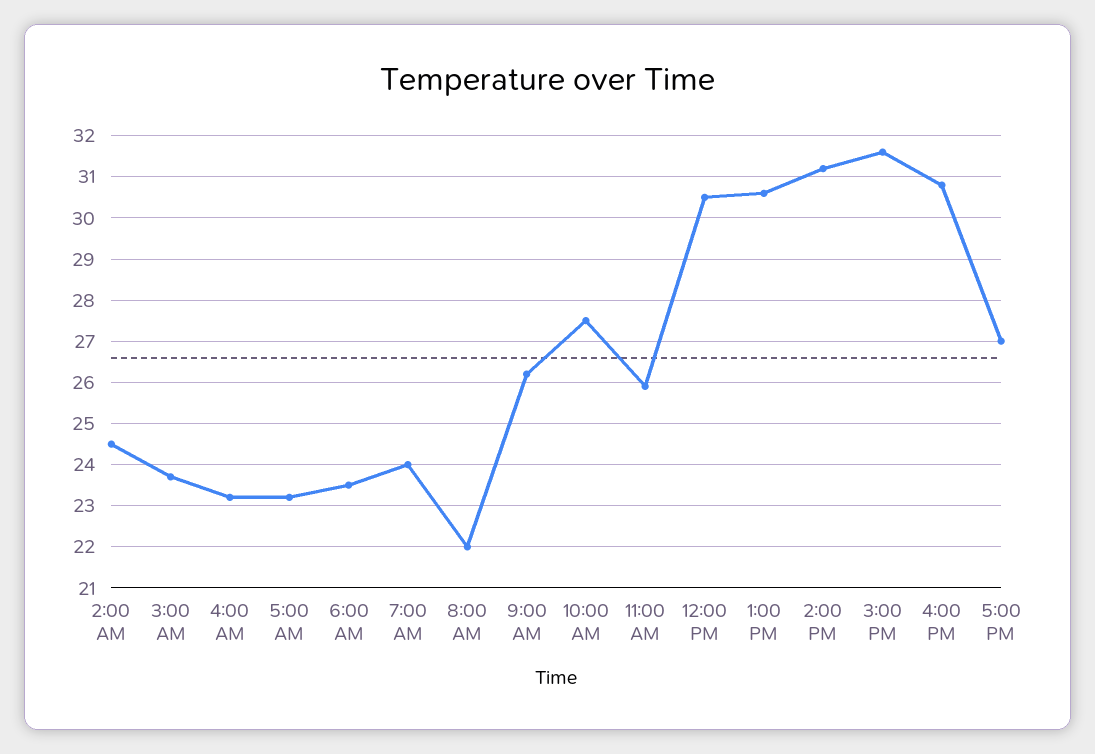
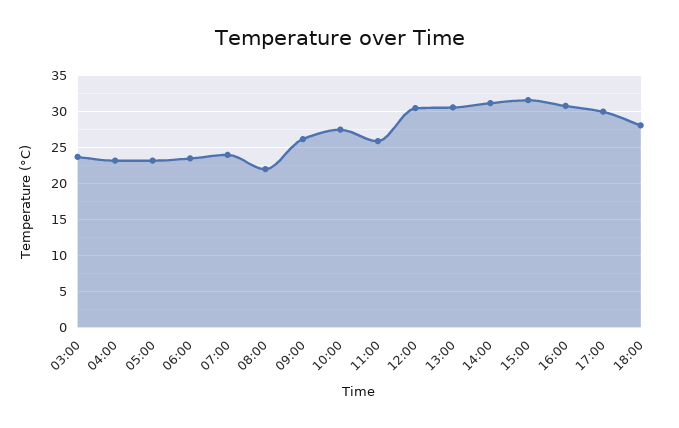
2:00 AM: 24.5 -> none
5:00 PM: 27 -> 30
18:00: none -> 28

